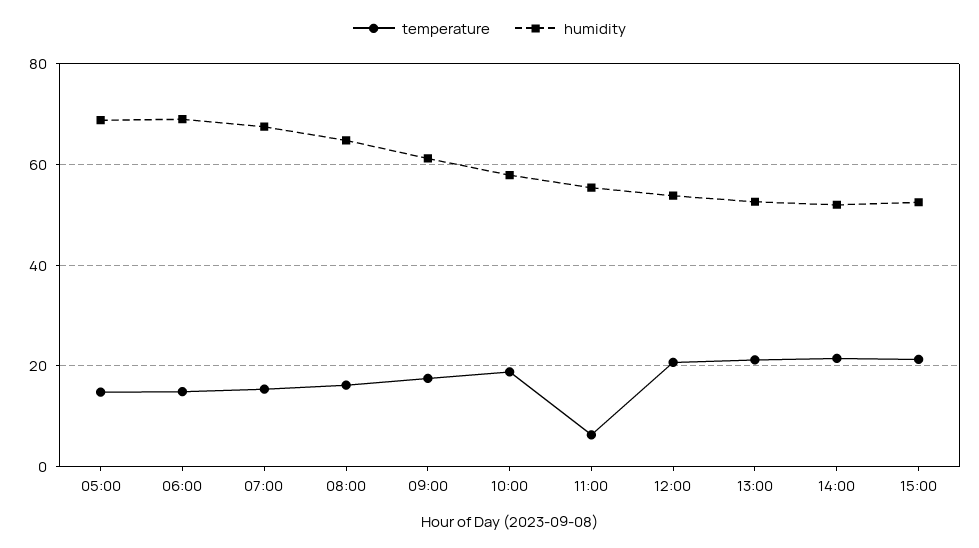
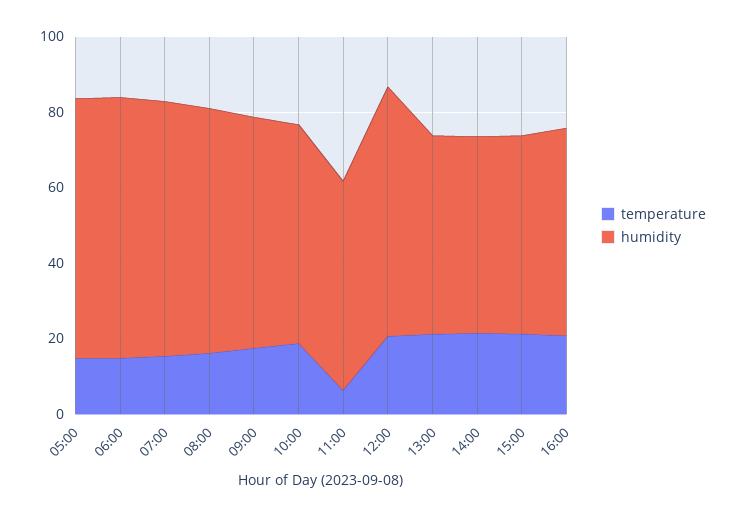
humidity, 12:00: 54 -> 65
temperature, 16:00: none -> 20
humidity, 16:00: none -> 55

